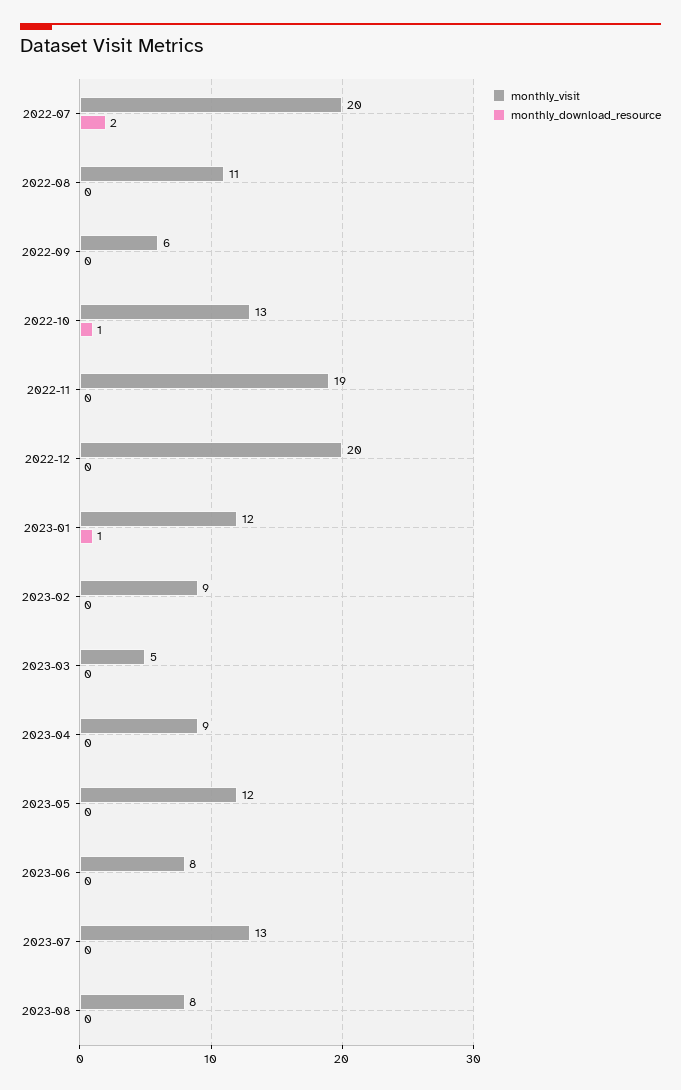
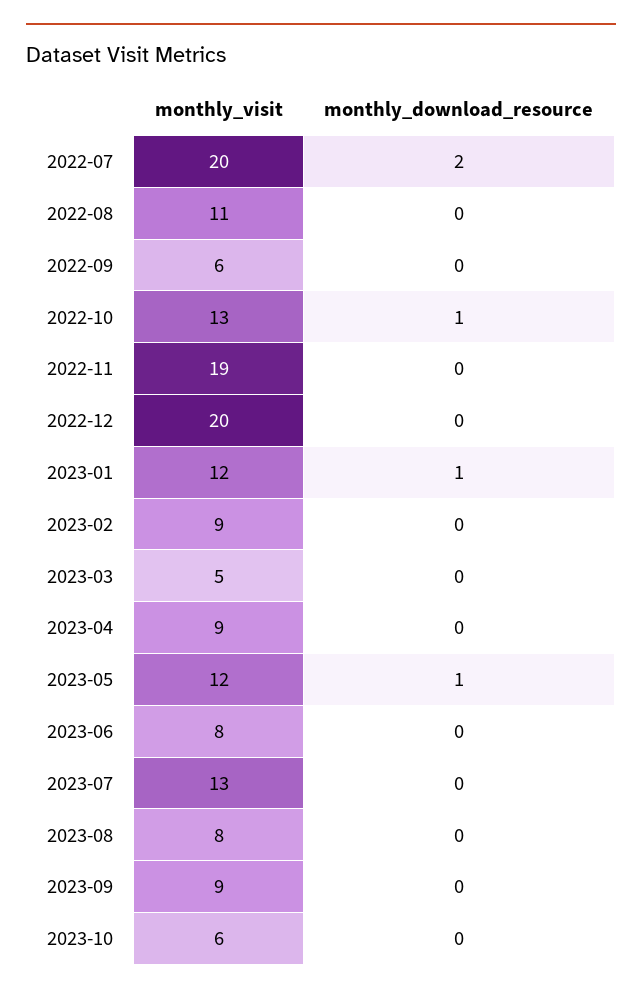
monthly_download_resource, 2023-05: 0 -> 1
monthly_visit, 2023-09: none -> 9
monthly_download_resource, 2023-09: none -> 0
monthly_visit, 2023-10: none -> 6
monthly_download_resource, 2023-10: none -> 0

